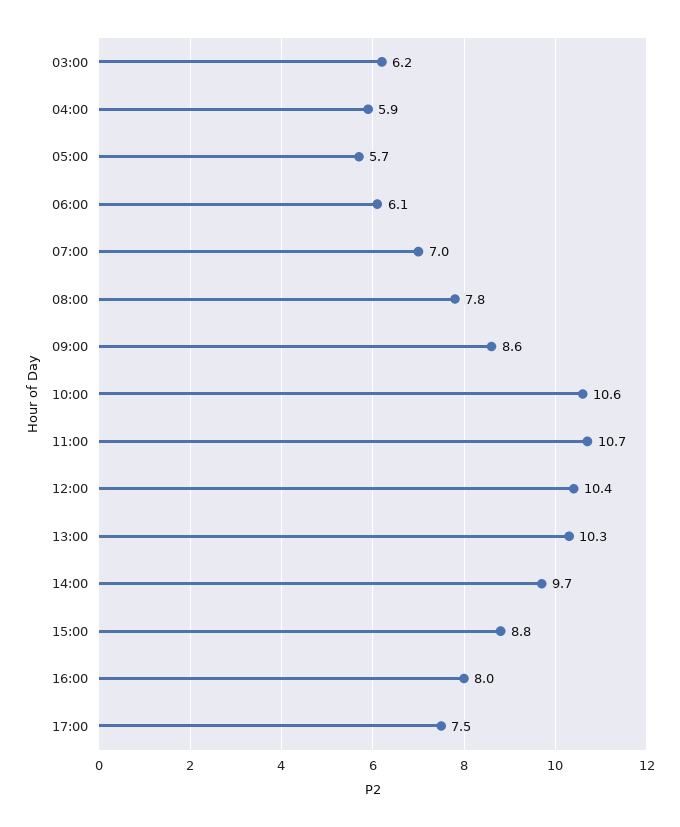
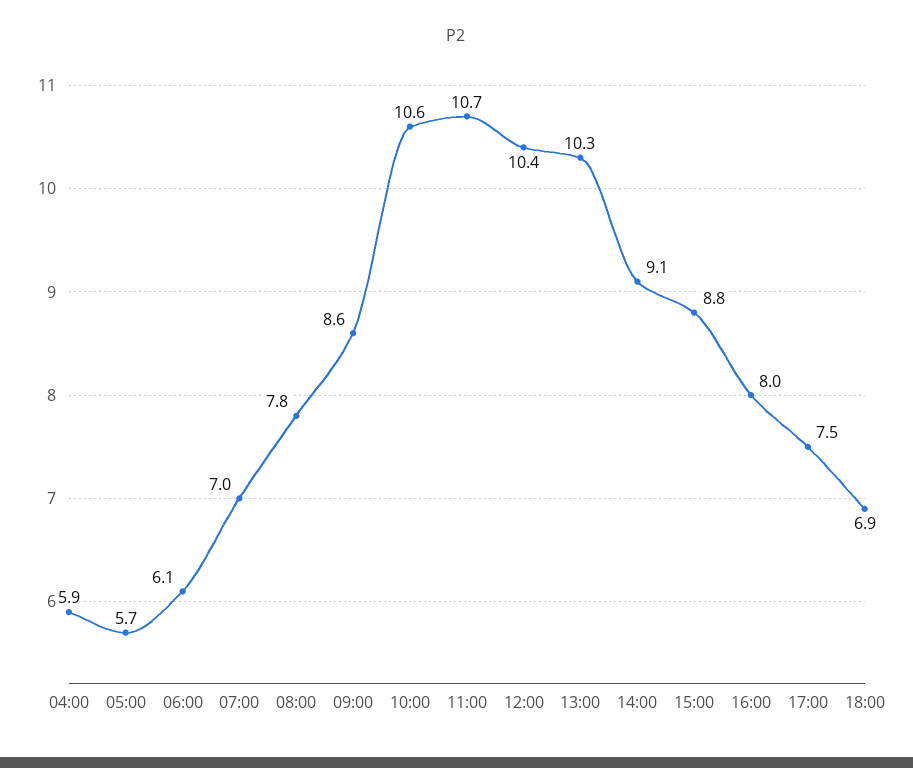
03:00: 6.2 -> none
14:00: 9.7 -> 9.1
18:00: none -> 6.9

